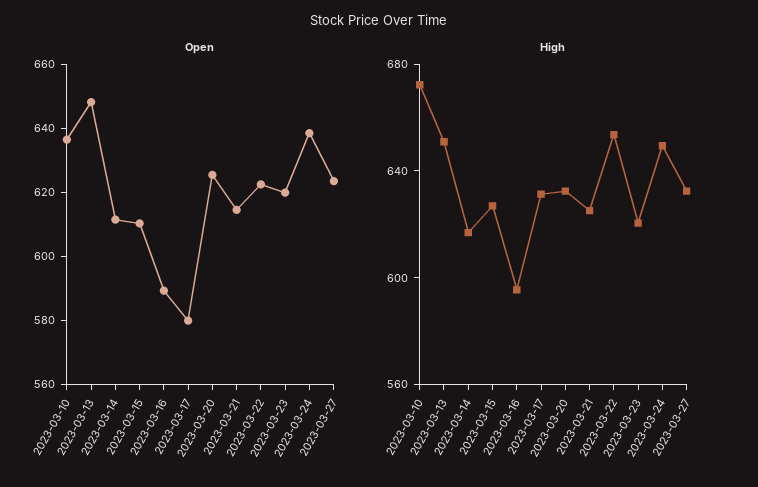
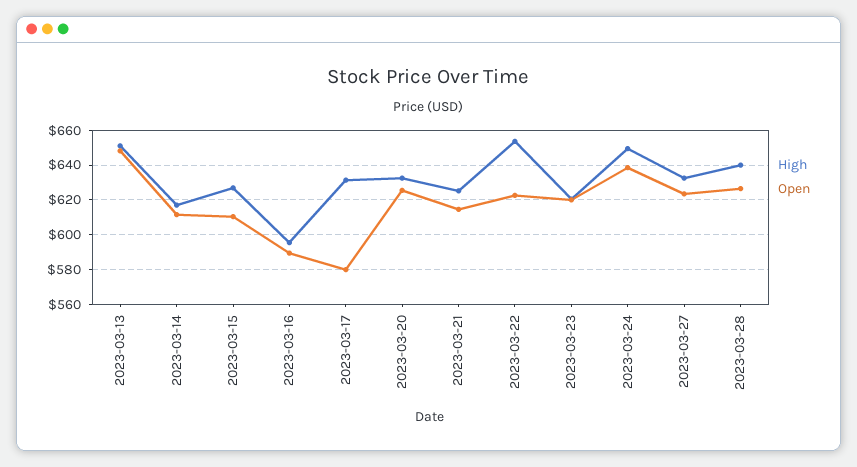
Open, 2023-03-10: 635 -> none
High, 2023-03-10: 670 -> none
High, 2023-03-28: none -> 640
Open, 2023-03-28: none -> 625

